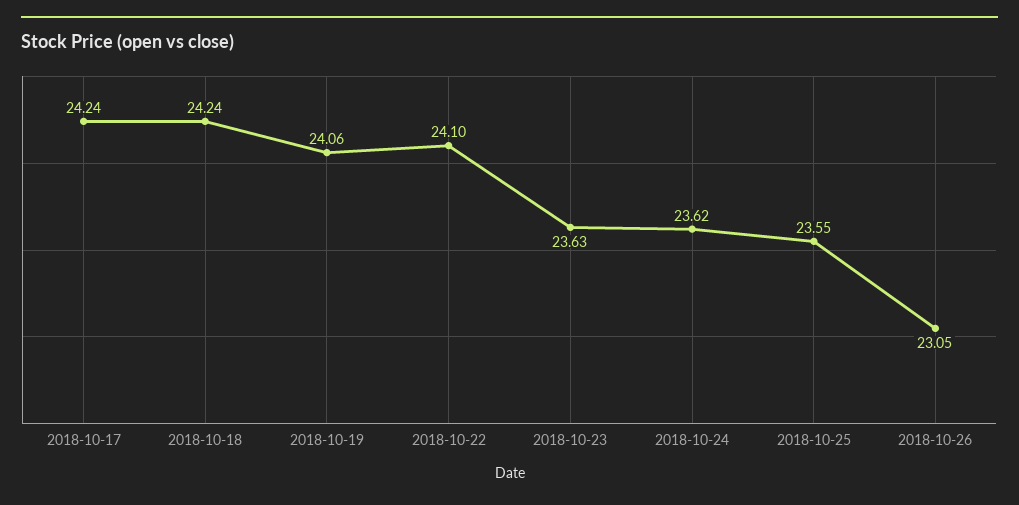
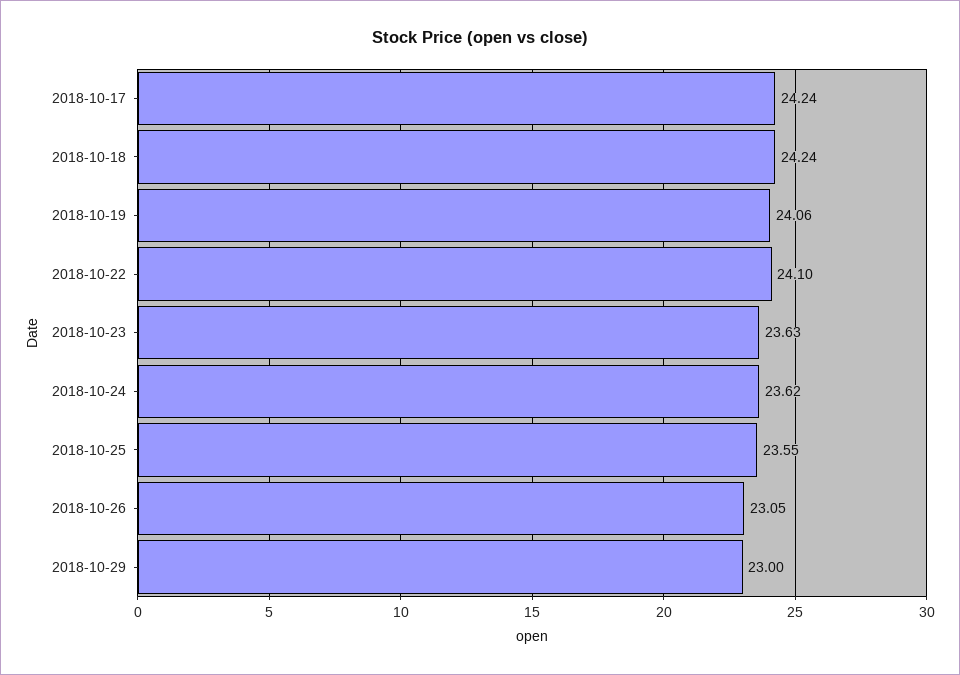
2018-10-29: none -> 23

